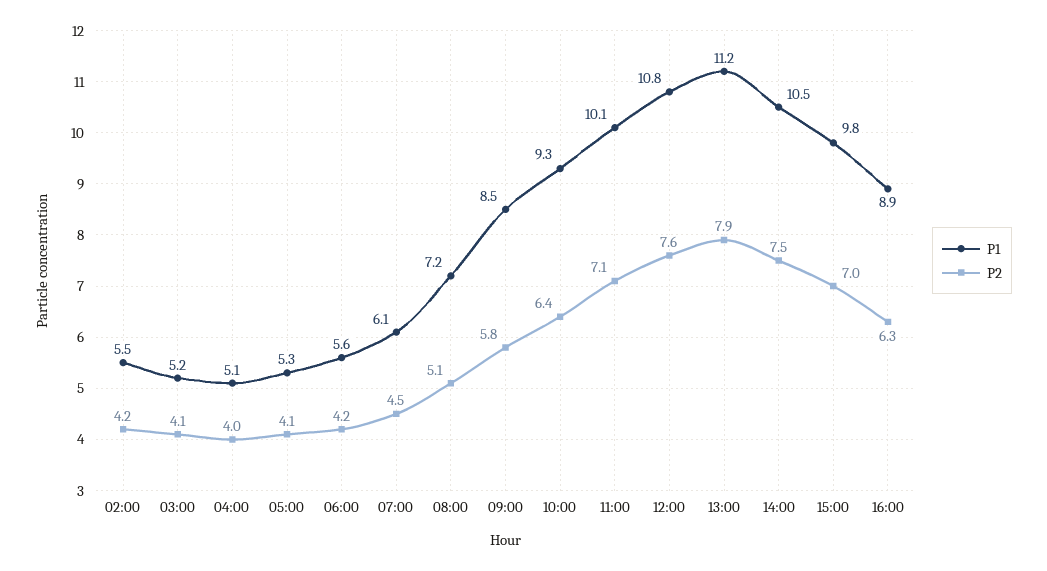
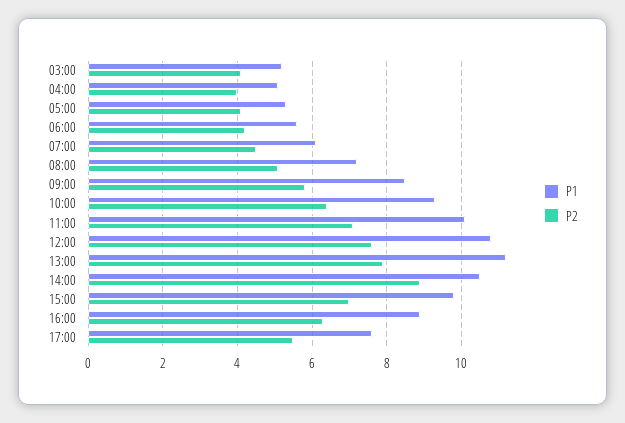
P1, 02:00: 5.5 -> none
P2, 02:00: 4.2 -> none
P2, 14:00: 7.5 -> 9
P1, 17:00: none -> 7.5
P2, 17:00: none -> 5.5

